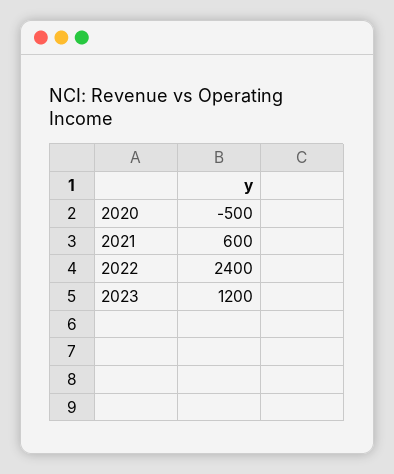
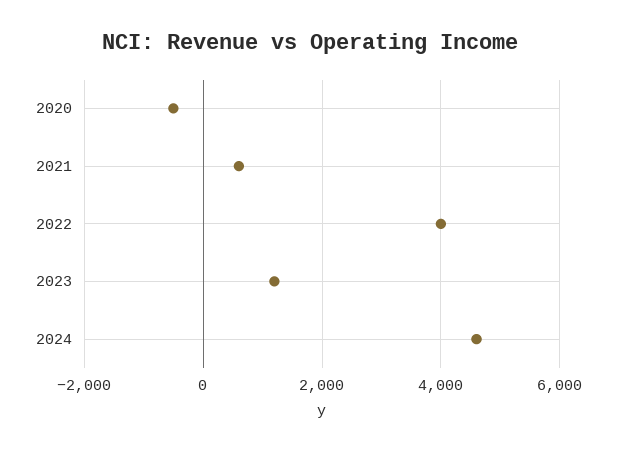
2022: 2400 -> 4000
2024: none -> 4600

